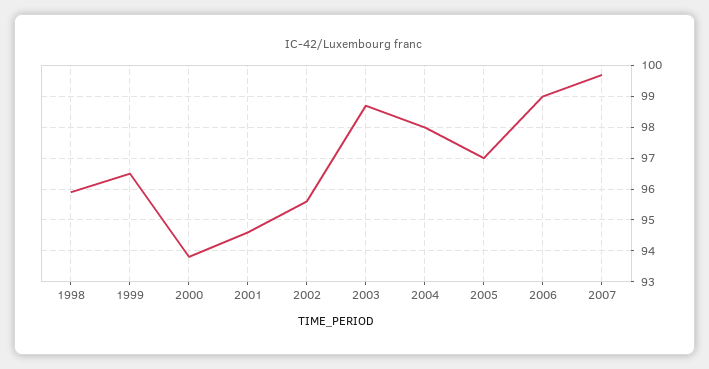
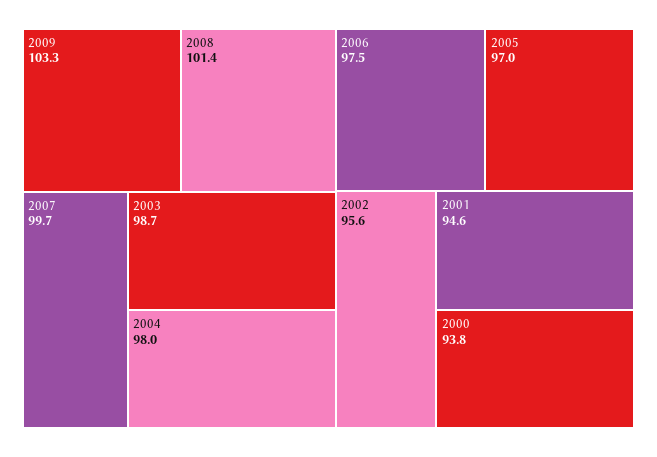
1998: 96 -> none
1999: 96.5 -> none
2006: 99 -> 97.5
2009: none -> 103.3
2008: none -> 101.4

